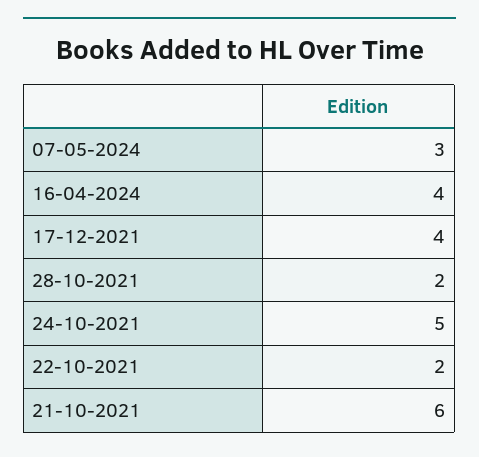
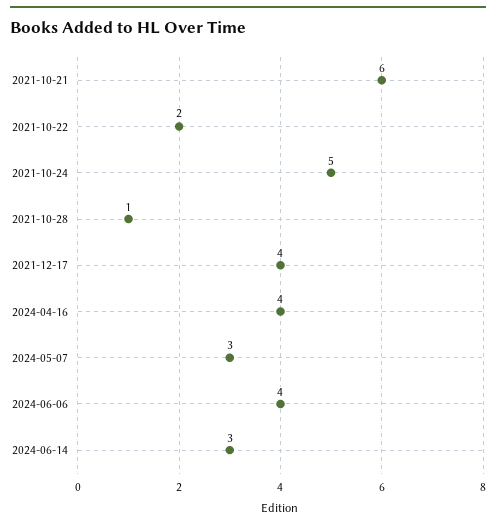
28-10-2021: 2 -> 1
2024-06-06: none -> 4
2024-06-14: none -> 3

